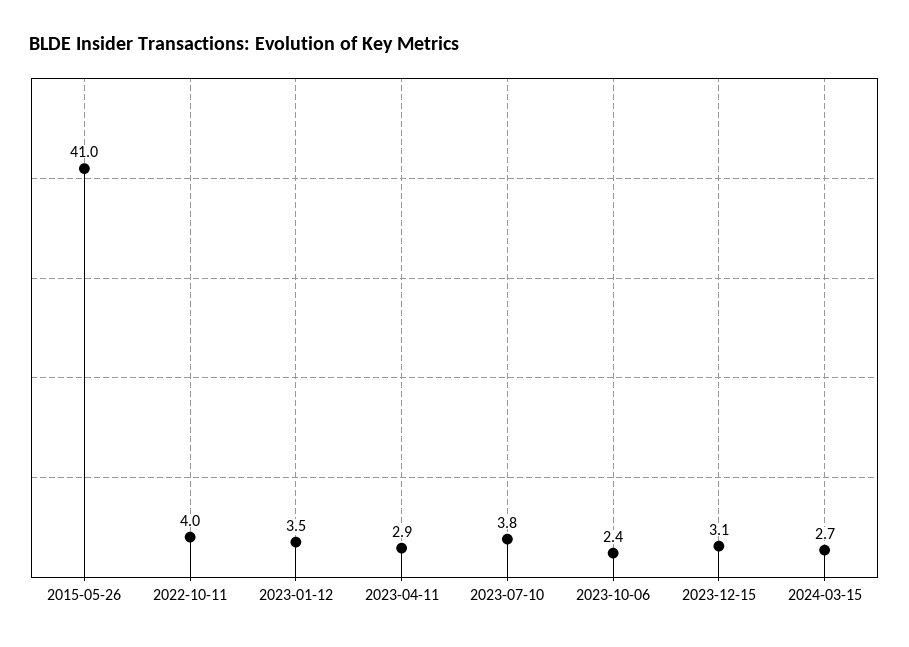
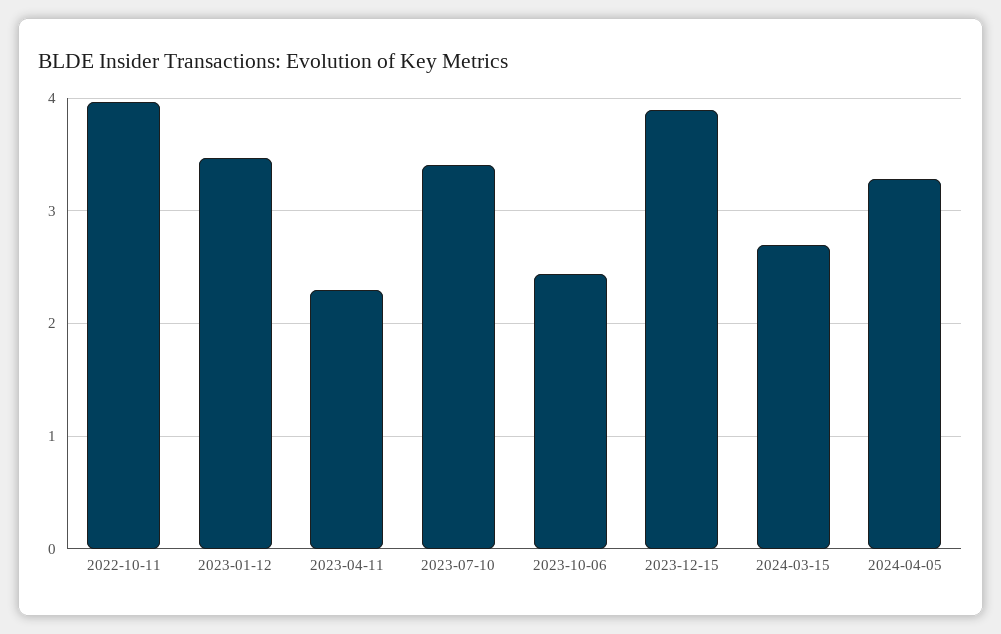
2015-05-26: 41 -> none
2023-04-11: 2.9 -> 2.3
2023-07-10: 3.8 -> 3.4
2023-12-15: 3.1 -> 3.9
2024-04-05: none -> 3.3

